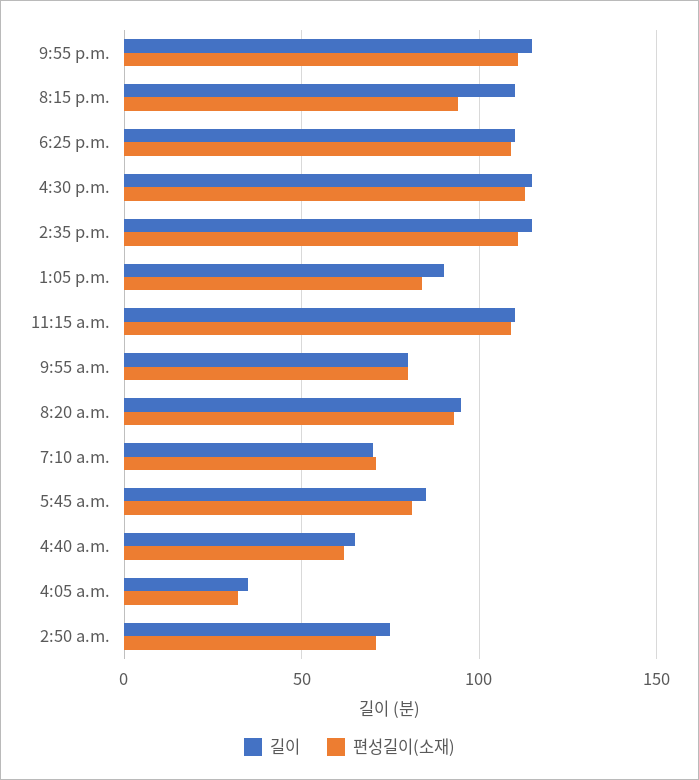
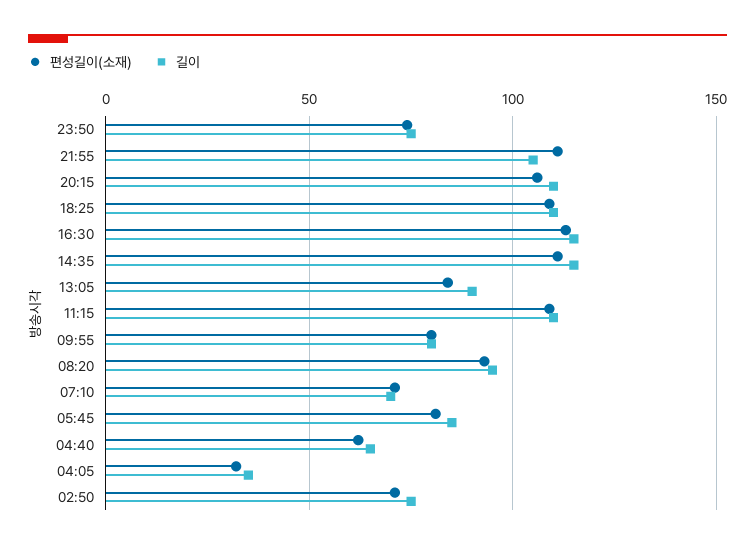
길이, 9:55 p.m.: 115 -> 105
편성길이(소재), 8:15 p.m.: 95 -> 105
편성길이(소재), 23:50: none -> 75
길이, 23:50: none -> 75

